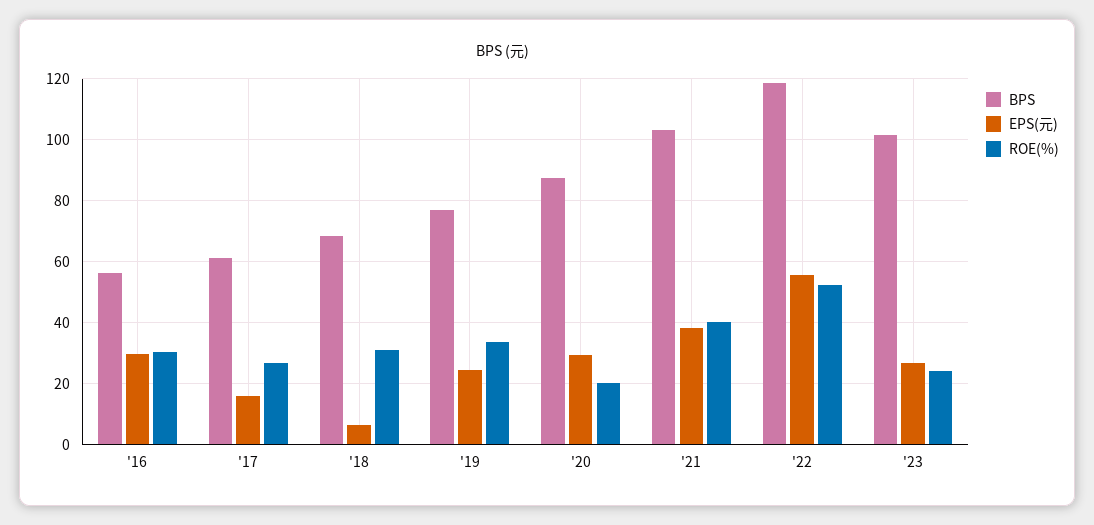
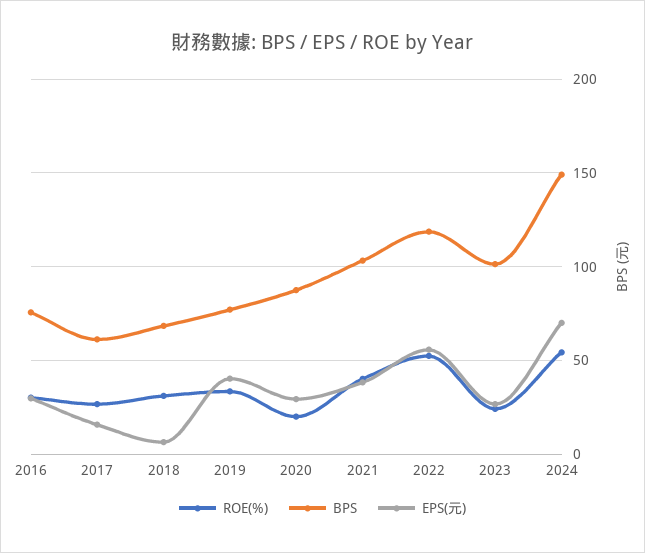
BPS, '16: 56 -> 75
EPS(元), '19: 24 -> 40
ROE(%), 2024: none -> 55
BPS, 2024: none -> 150
EPS(元), 2024: none -> 70

